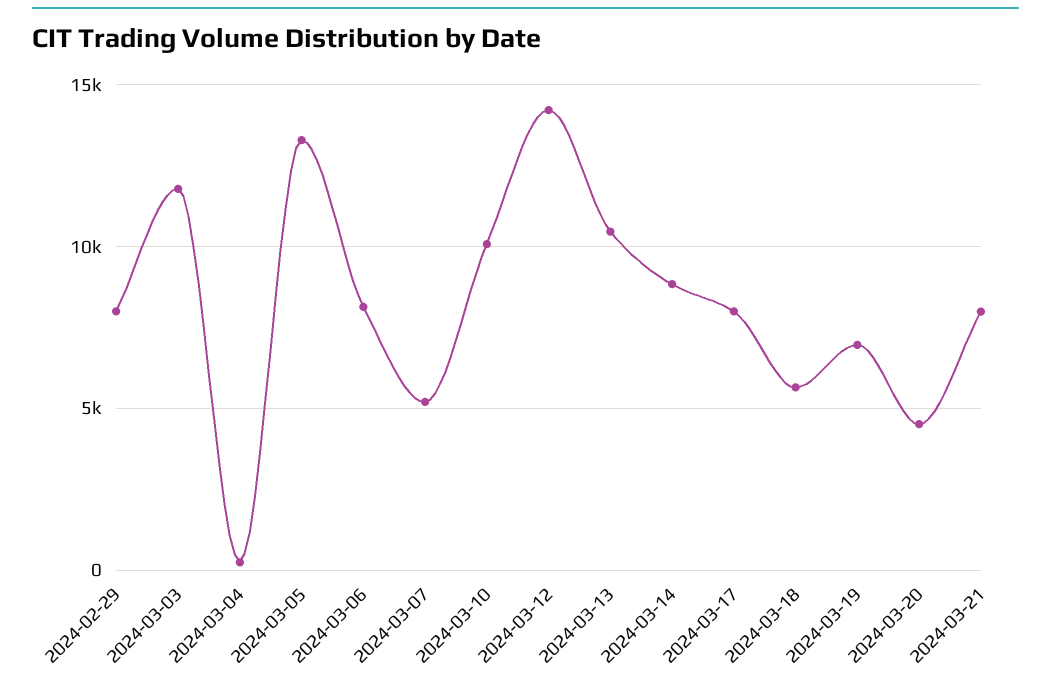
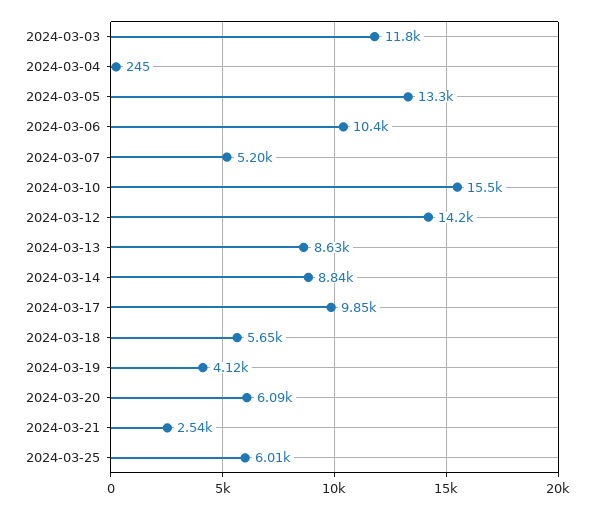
2024-02-29: 8000 -> none
2024-03-06: 8000 -> 10400
2024-03-10: 10000 -> 15500
2024-03-13: 10500 -> 8630
2024-03-17: 8000 -> 9850
2024-03-19: 7000 -> 4120
2024-03-20: 4500 -> 6090
2024-03-21: 8000 -> 2540
2024-03-25: none -> 6010

